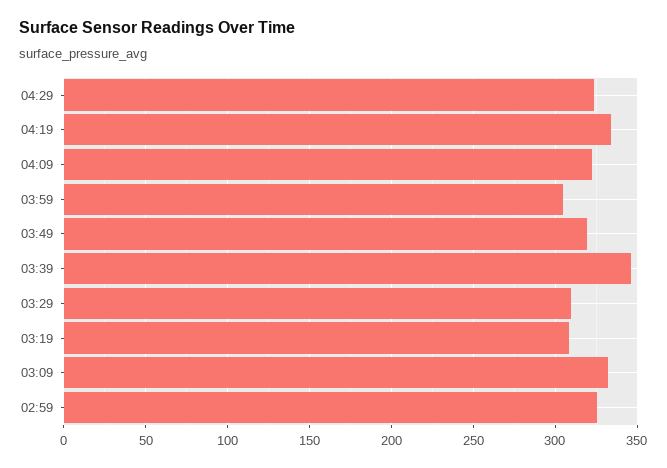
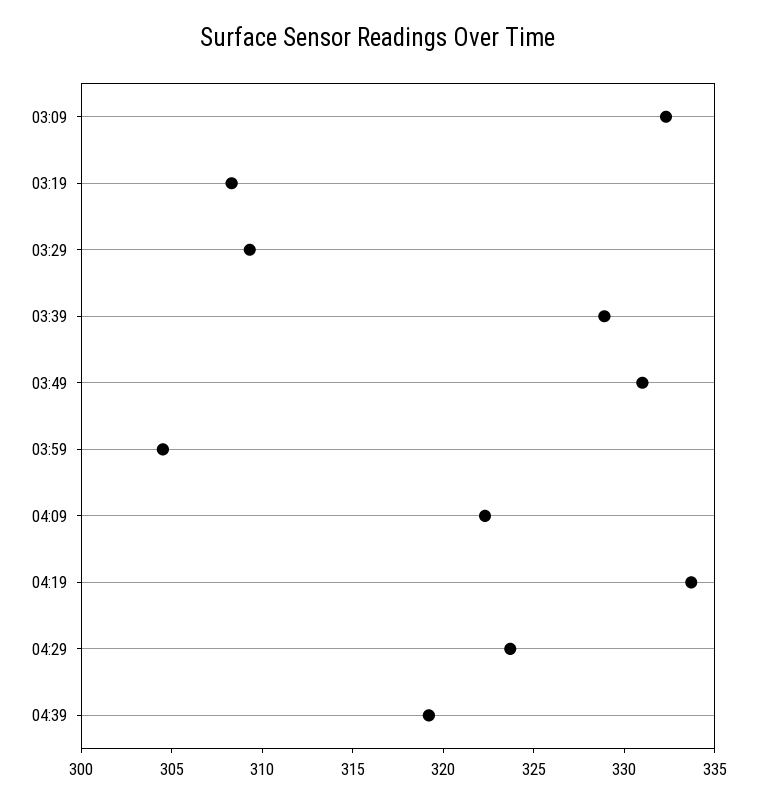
03:49: 320 -> 331
03:39: 345 -> 329
02:59: 325 -> none
04:39: none -> 319

